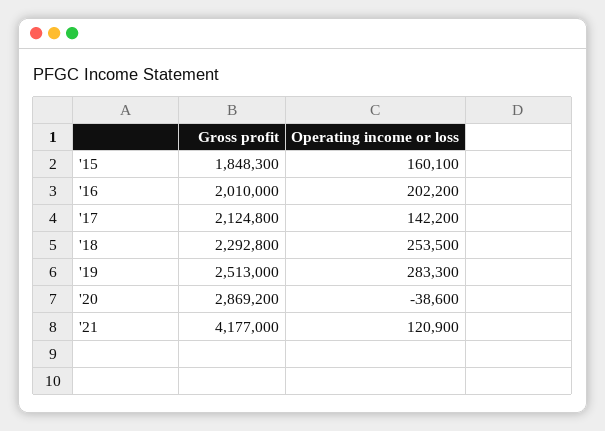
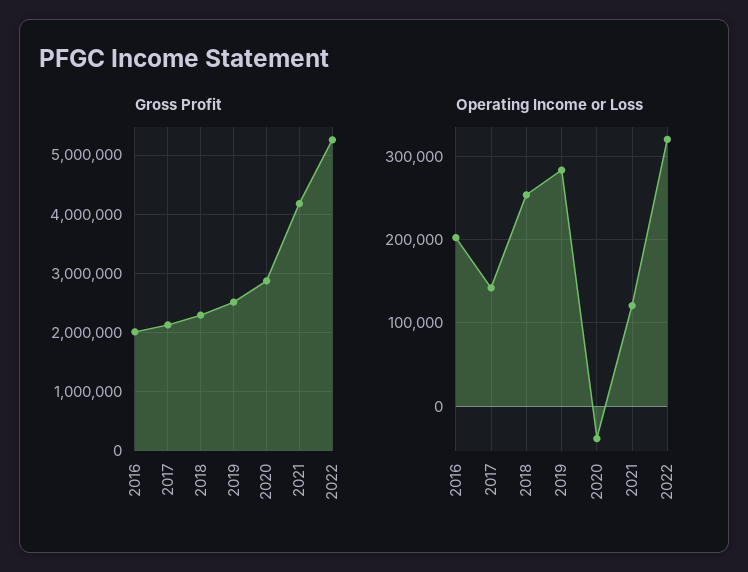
Gross profit, '15: 1848300 -> none
Operating income or loss, '15: 160100 -> none
Gross profit, 2022: none -> 5200000
Operating income or loss, 2022: none -> 320000

